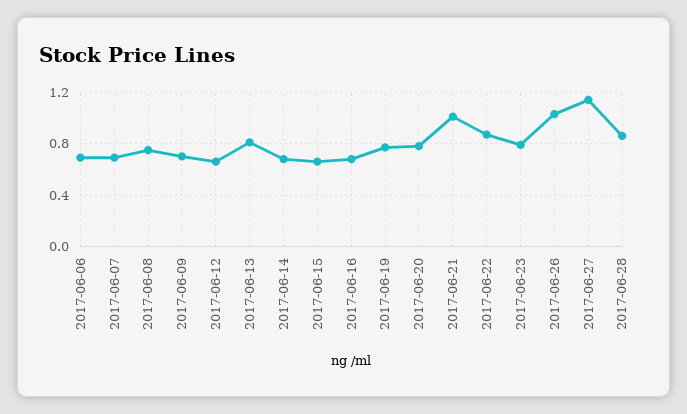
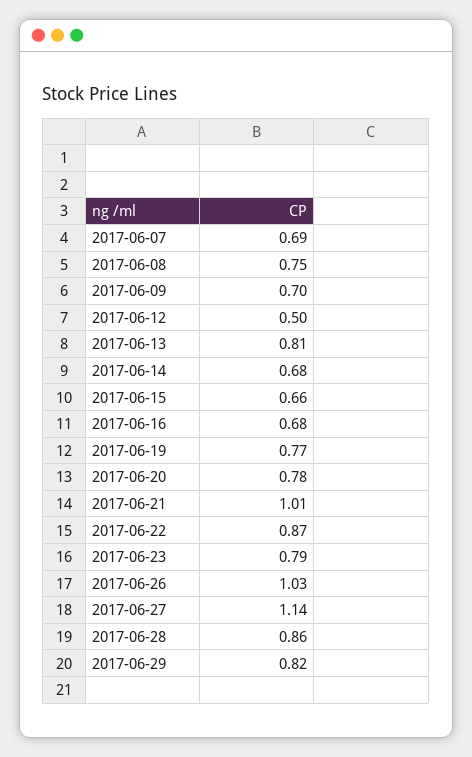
2017-06-06: 0.7 -> none
2017-06-12: 0.65 -> 0.5
2017-06-29: none -> 0.82

